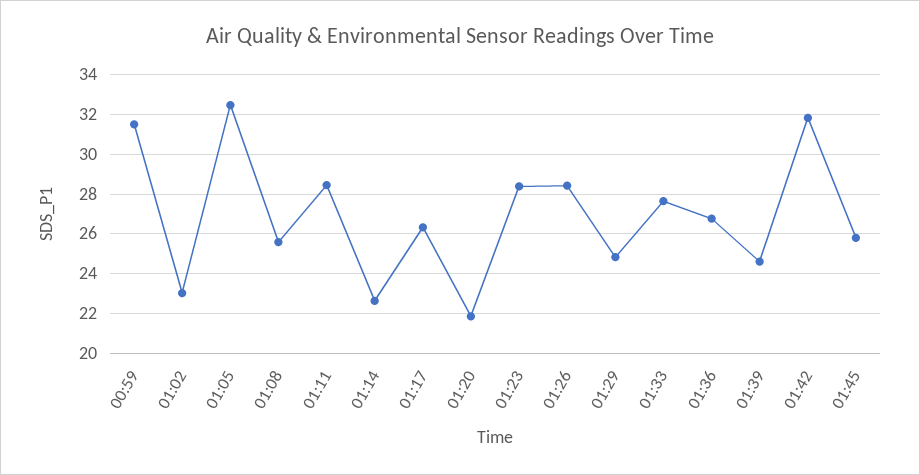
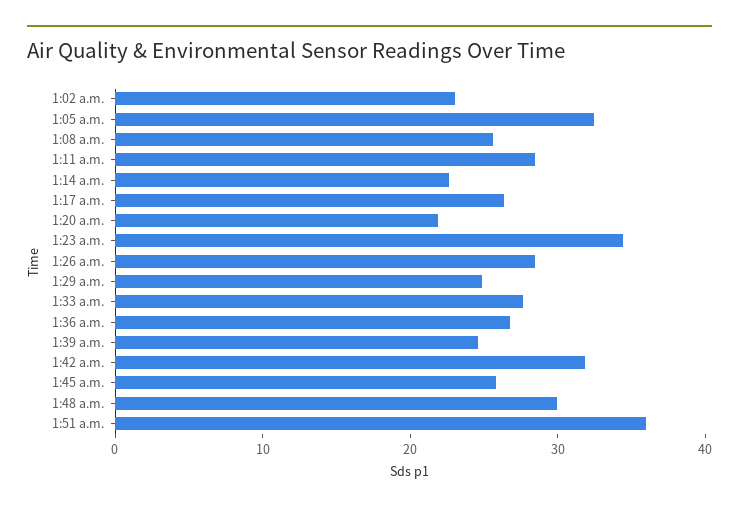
00:59: 31.5 -> none
01:23: 28.5 -> 34
1:48 a.m.: none -> 30
1:51 a.m.: none -> 36

